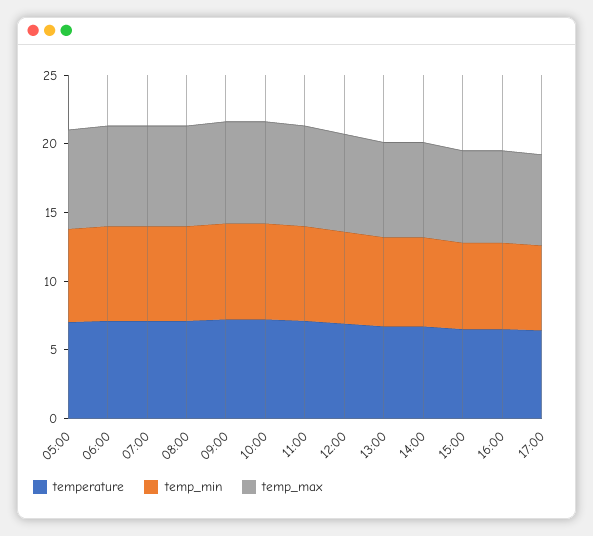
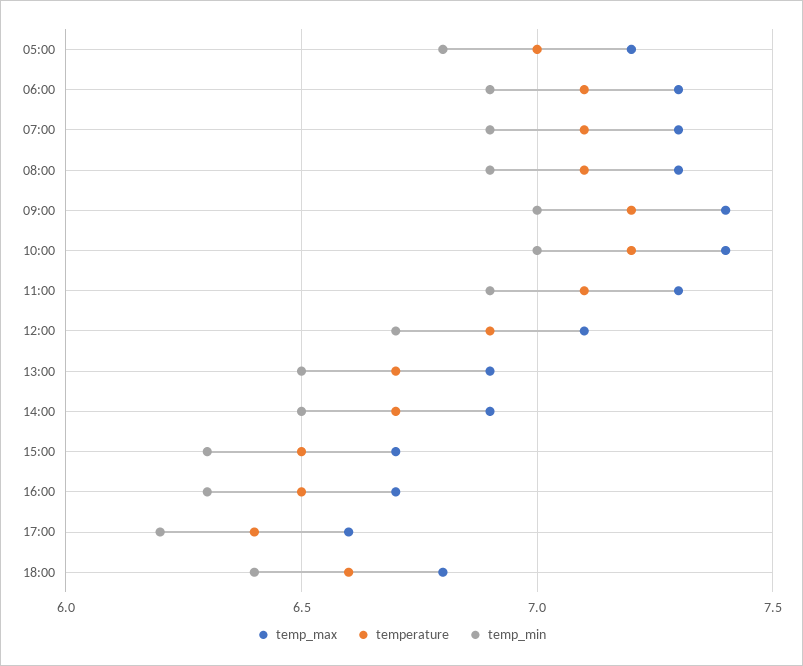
temp_max, 18:00: none -> 6.8
temperature, 18:00: none -> 6.6
temp_min, 18:00: none -> 6.4

